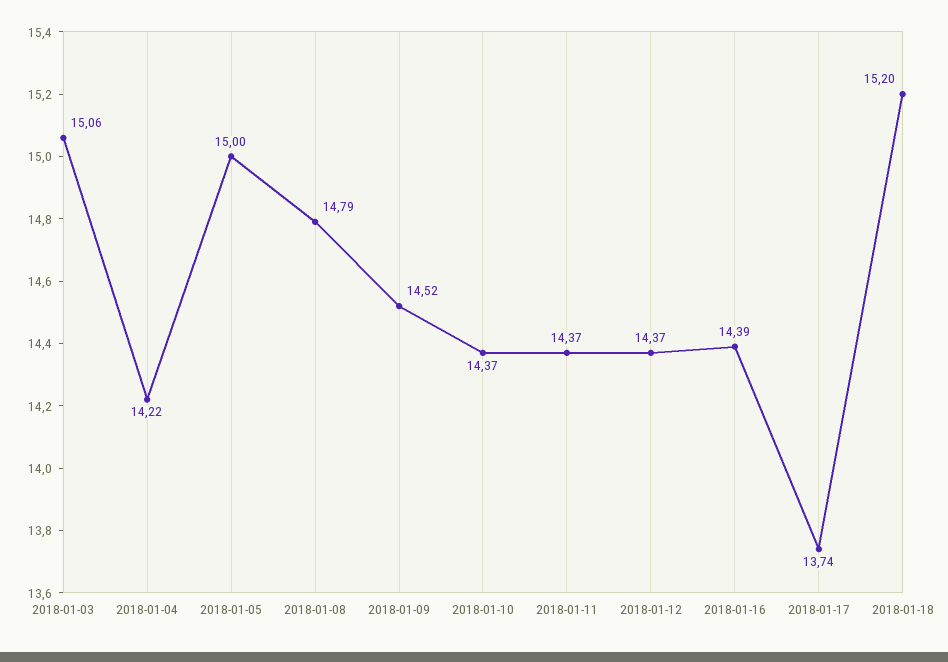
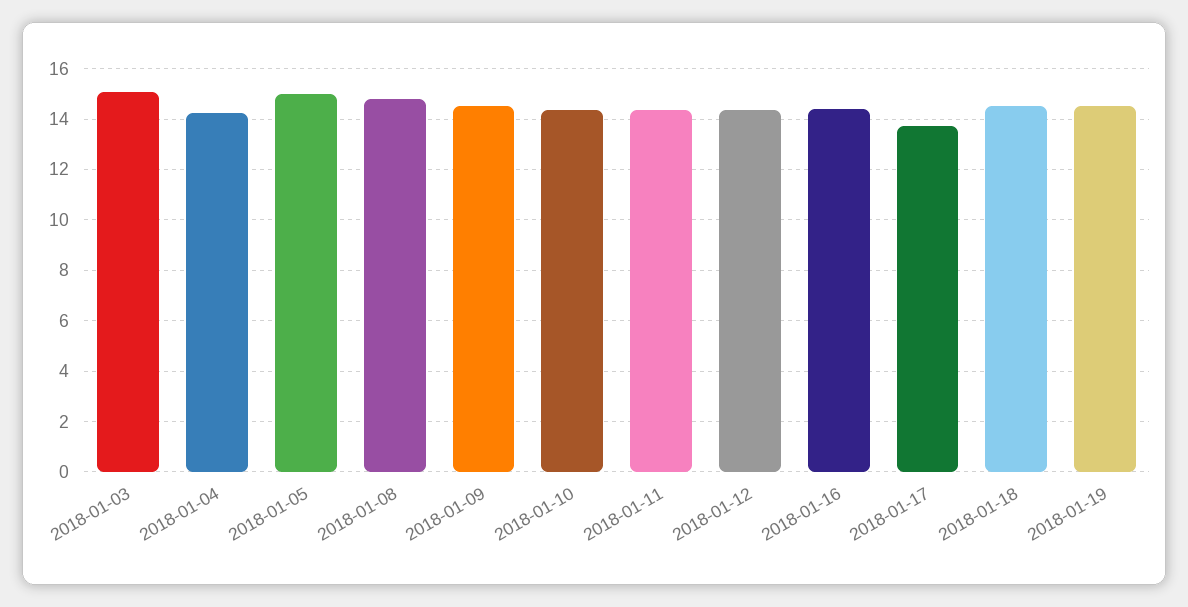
2018-01-18: 15.2 -> 14.5
2018-01-19: none -> 14.5

